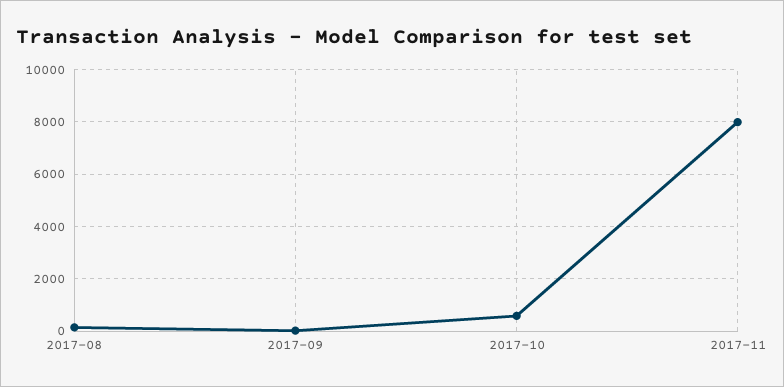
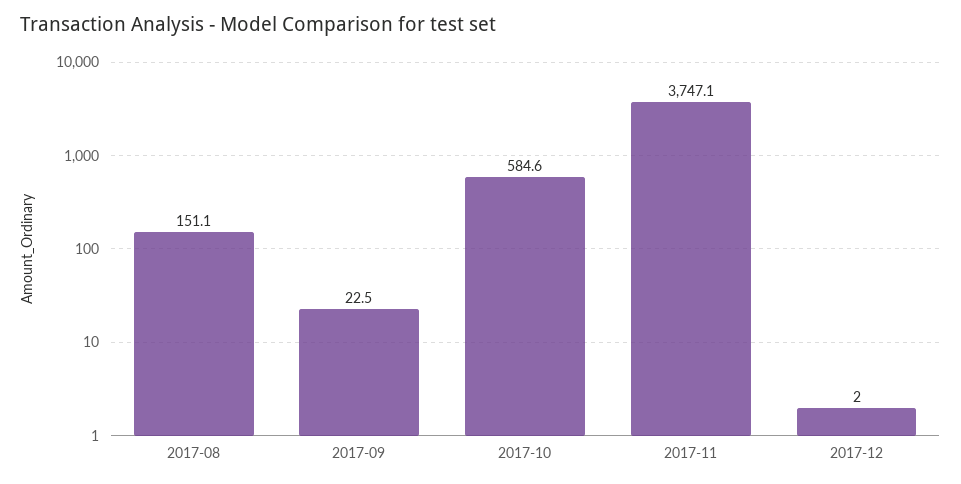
2017-11: 8000 -> 3747.1
2017-12: none -> 2

